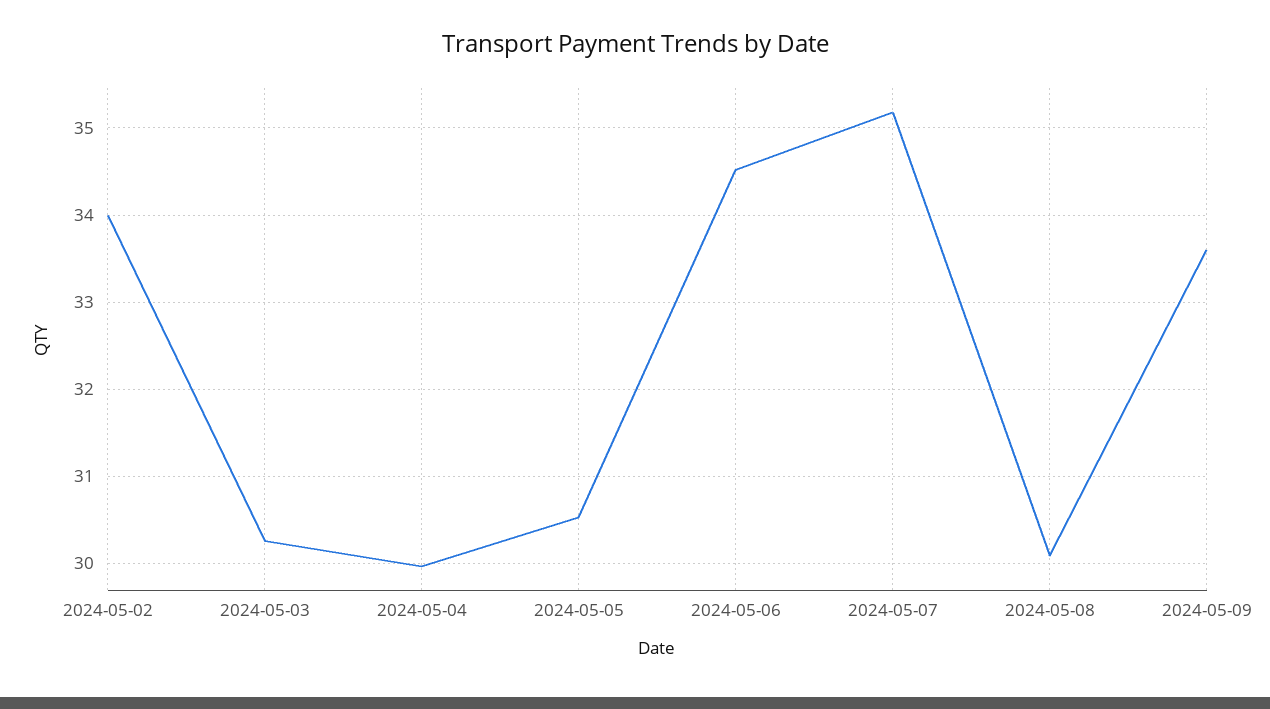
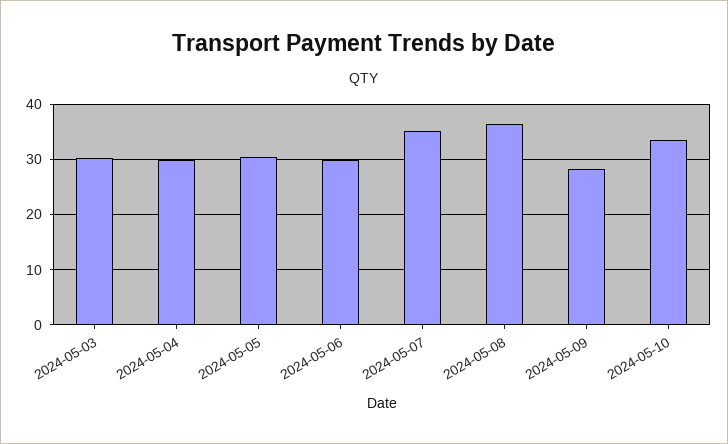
2024-05-02: 34 -> none
2024-05-06: 34.5 -> 30
2024-05-08: 30.1 -> 36
2024-05-09: 33.6 -> 28
2024-05-10: none -> 34

